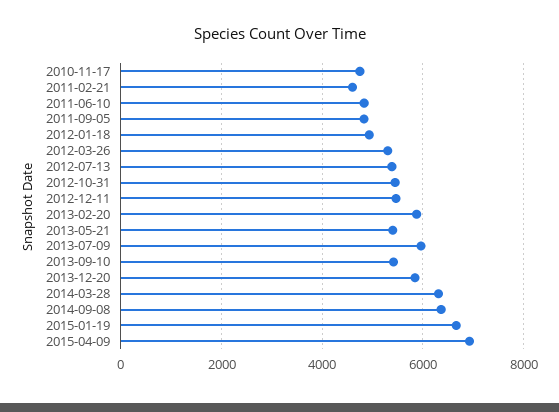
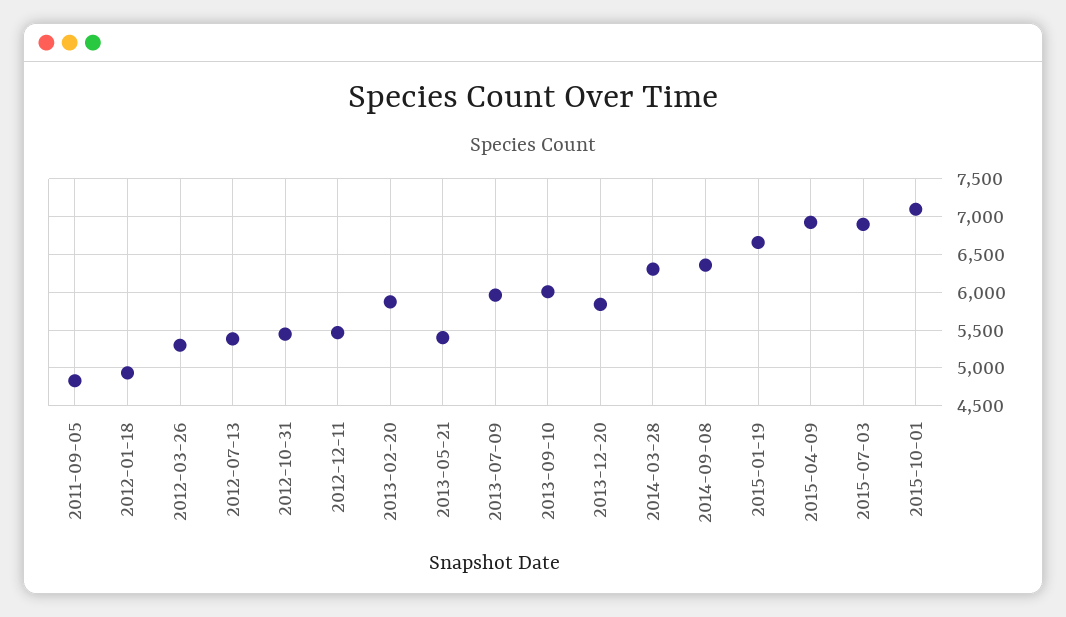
2010-11-17: 4800 -> none
2011-02-21: 4600 -> none
2011-06-10: 4800 -> none
2013-09-10: 5400 -> 6000
2015-07-03: none -> 6900
2015-10-01: none -> 7100

